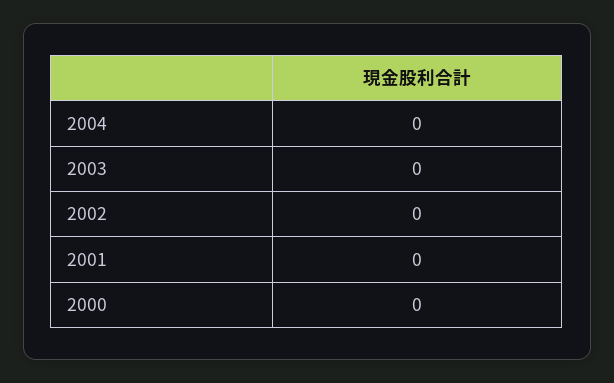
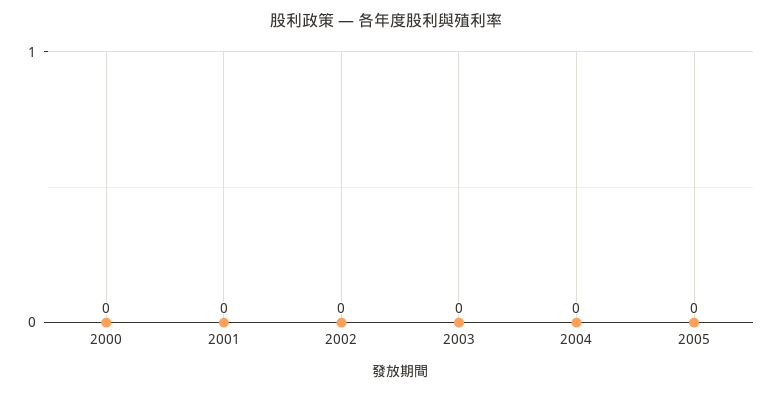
2005: none -> 0

